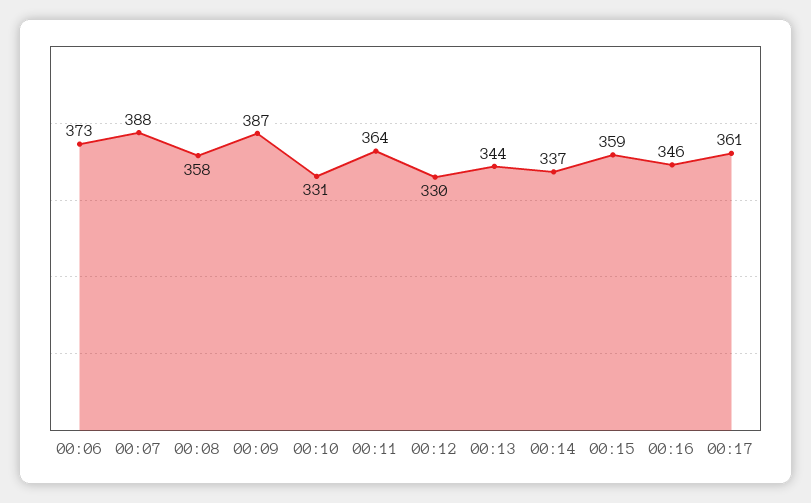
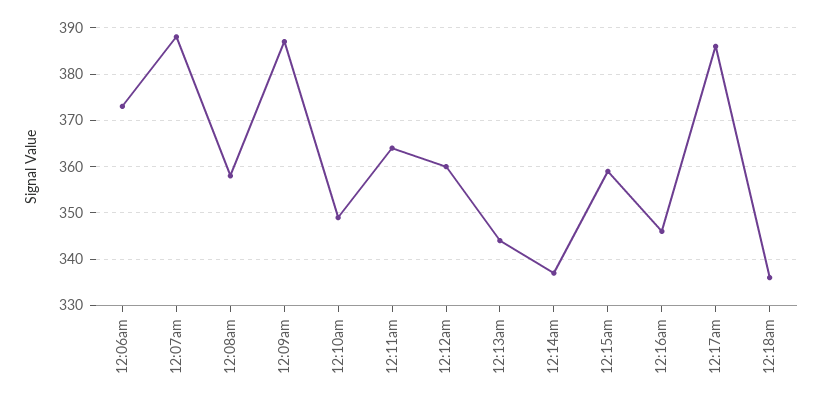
00:10: 331 -> 350
00:12: 330 -> 360
00:17: 361 -> 385
12:18am: none -> 335

